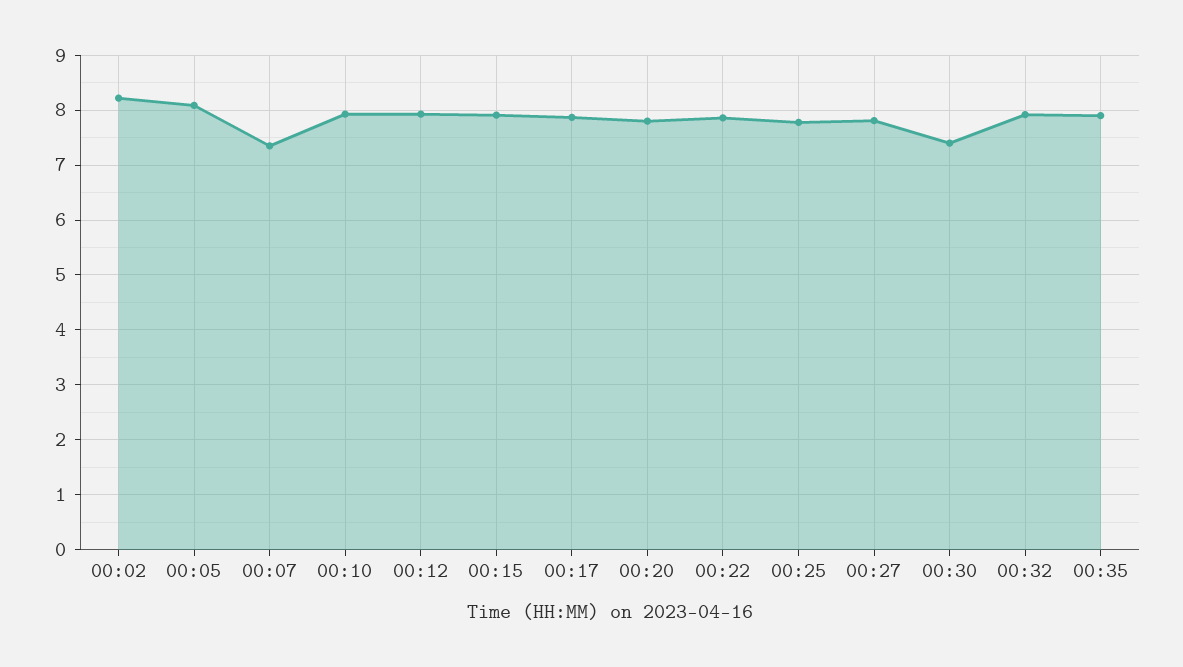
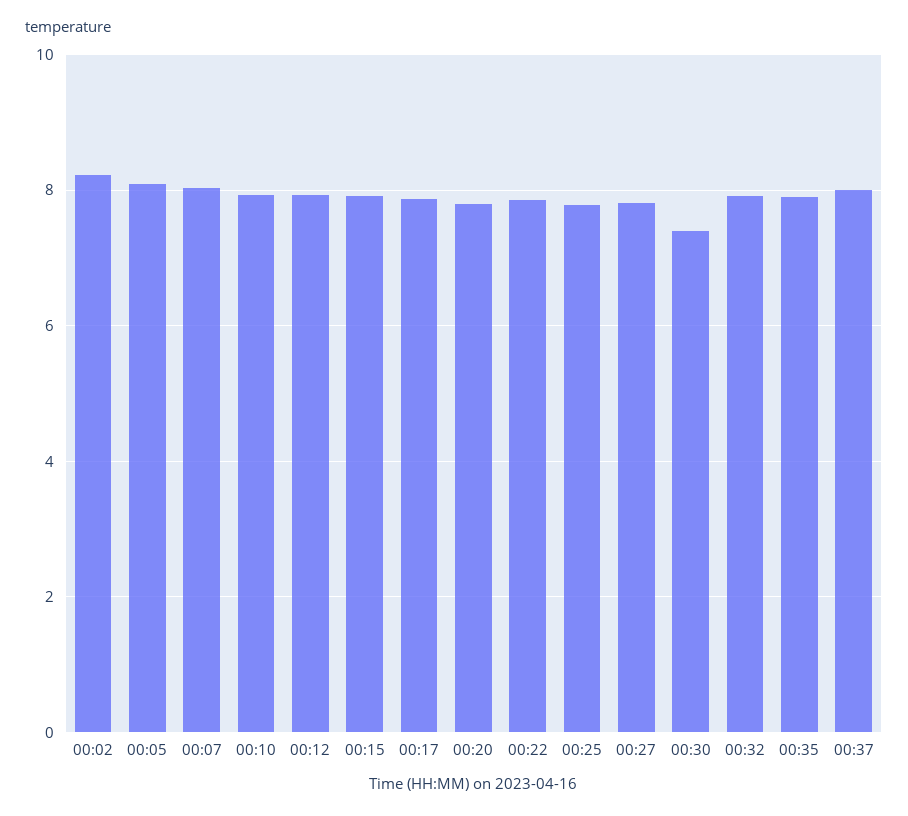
00:07: 7.4 -> 8
00:37: none -> 8

